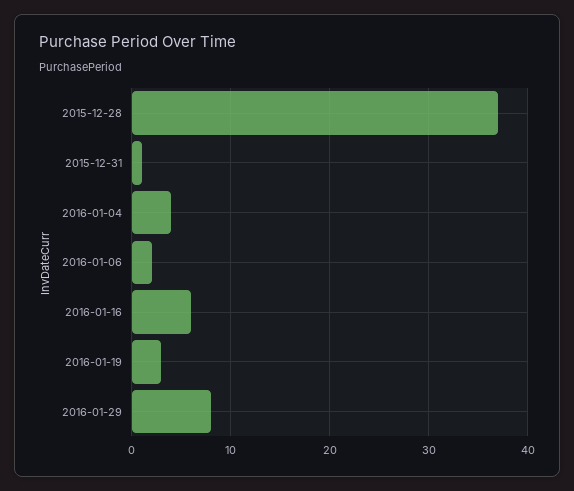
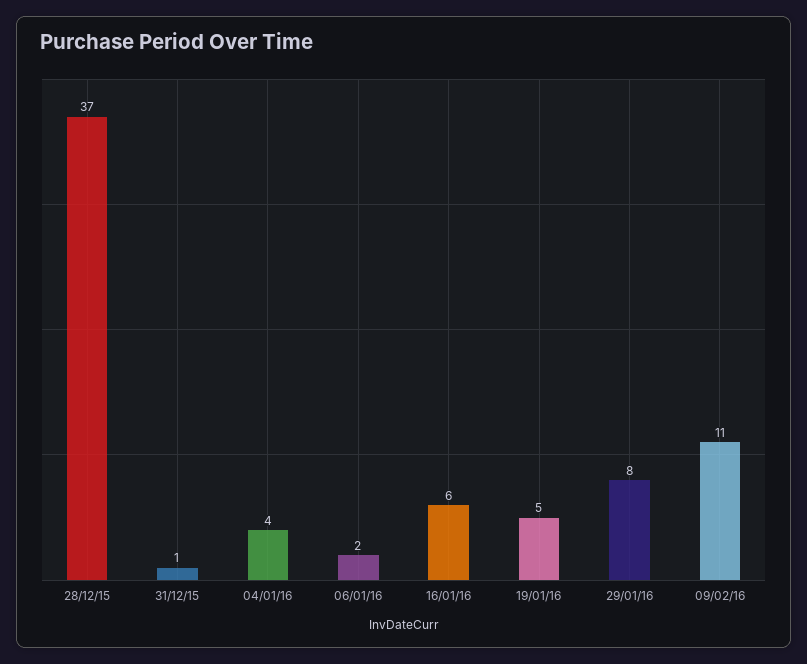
2016-01-19: 3 -> 5
09/02/16: none -> 11

